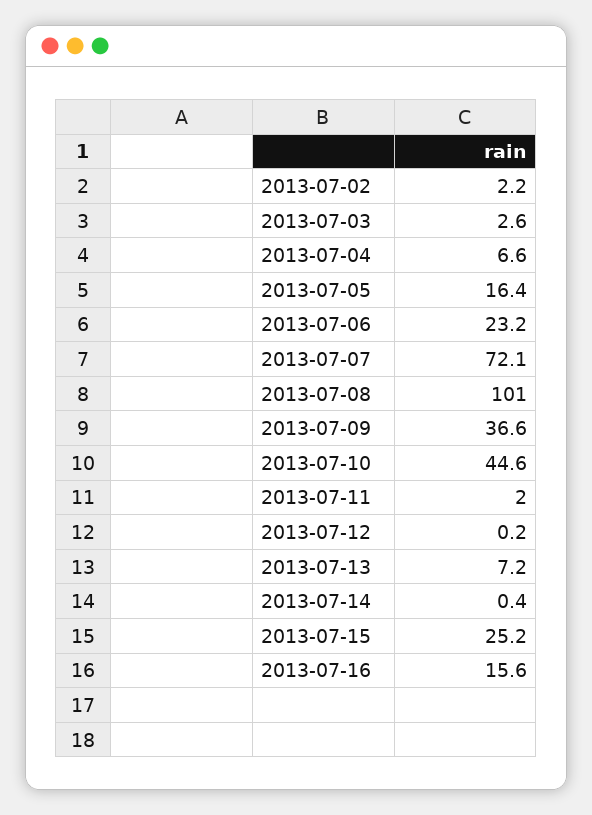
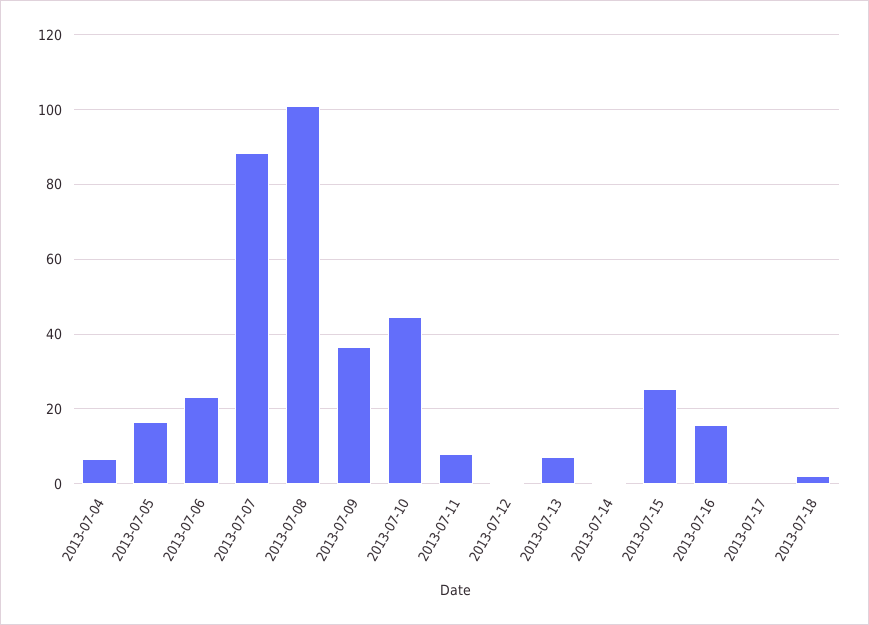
2013-07-02: 2.2 -> none
2013-07-03: 2.6 -> none
2013-07-07: 72.1 -> 88
2013-07-11: 2 -> 8
2013-07-17: none -> 0
2013-07-18: none -> 2

